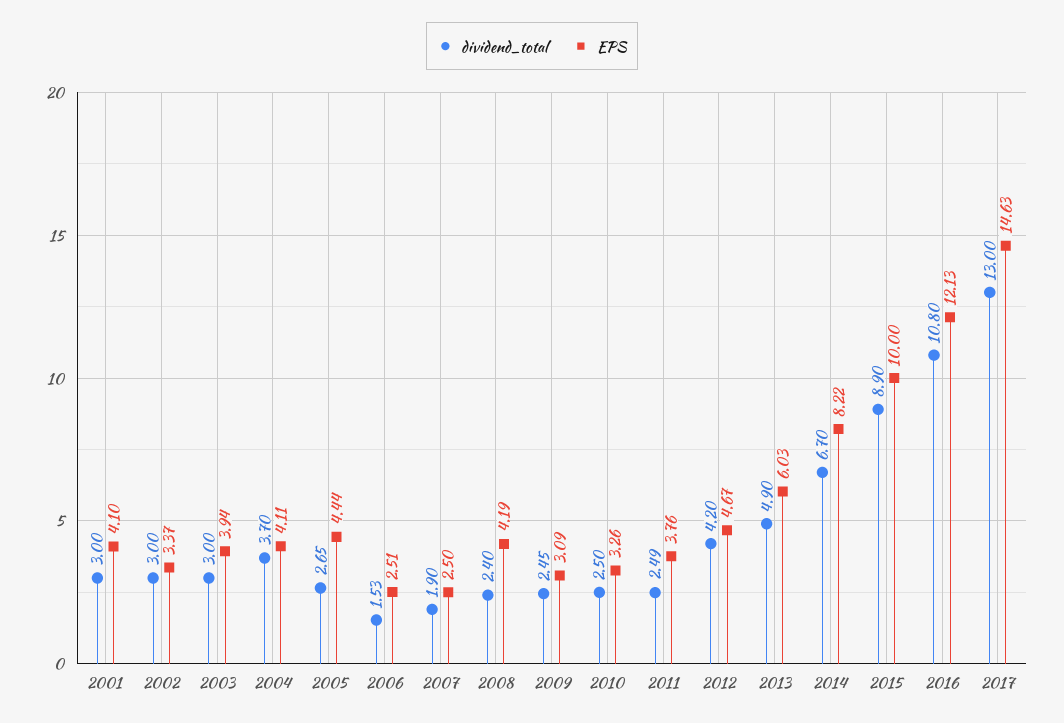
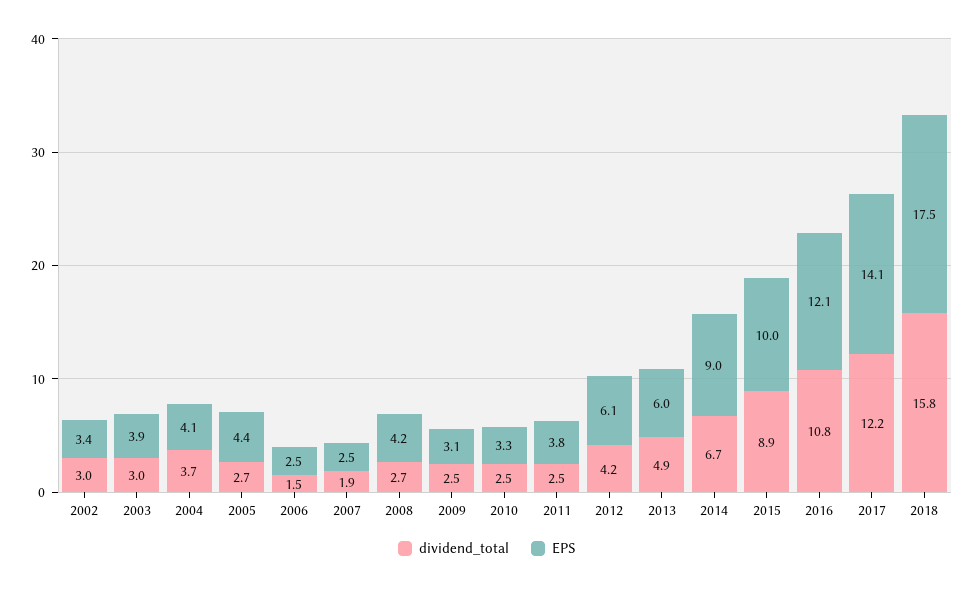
dividend_total, 2001: 3 -> none
EPS, 2001: 4.1 -> none
dividend_total, 2008: 2.4 -> 2.7
EPS, 2012: 4.67 -> 6.1
EPS, 2014: 8.22 -> 9
dividend_total, 2017: 13 -> 12.2
EPS, 2017: 14.63 -> 14.1
dividend_total, 2018: none -> 15.8
EPS, 2018: none -> 17.5

